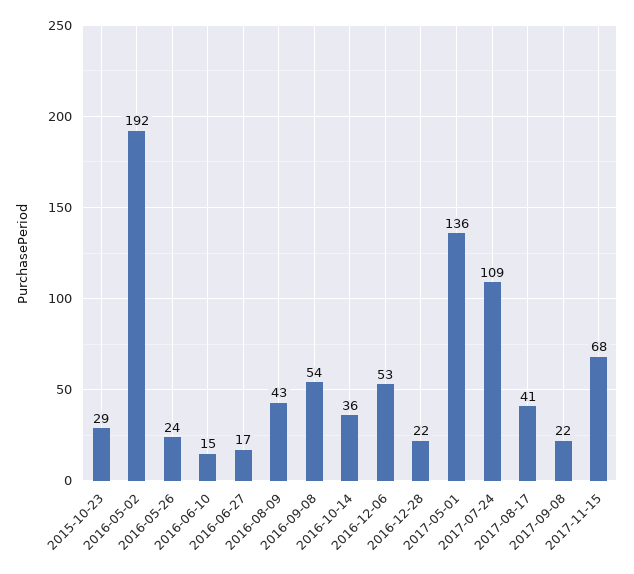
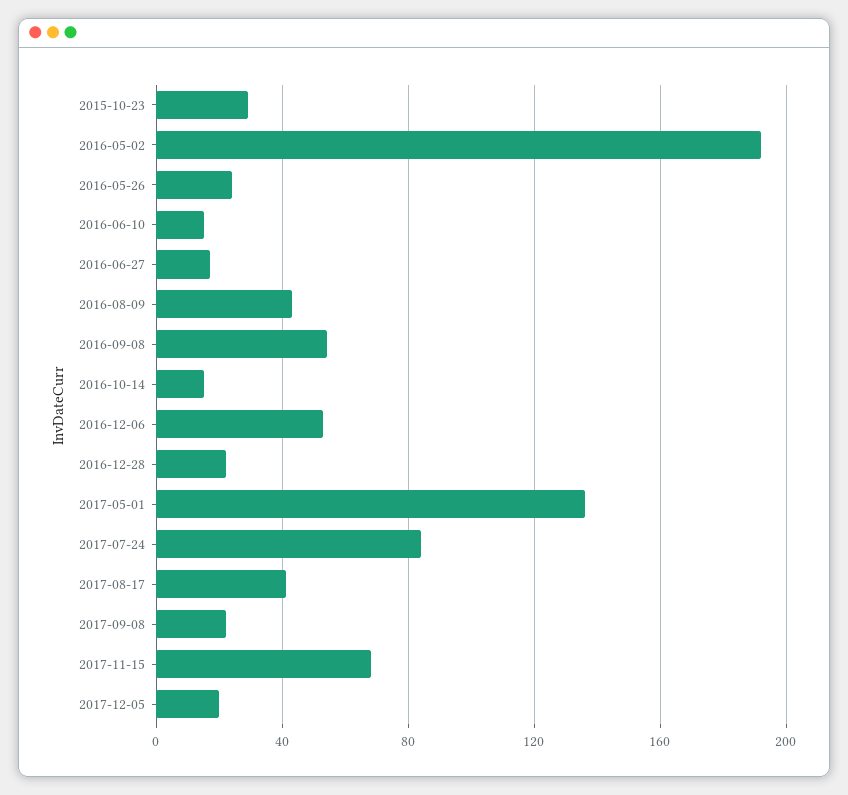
2016-10-14: 36 -> 15
2017-07-24: 109 -> 85
2017-12-05: none -> 20

